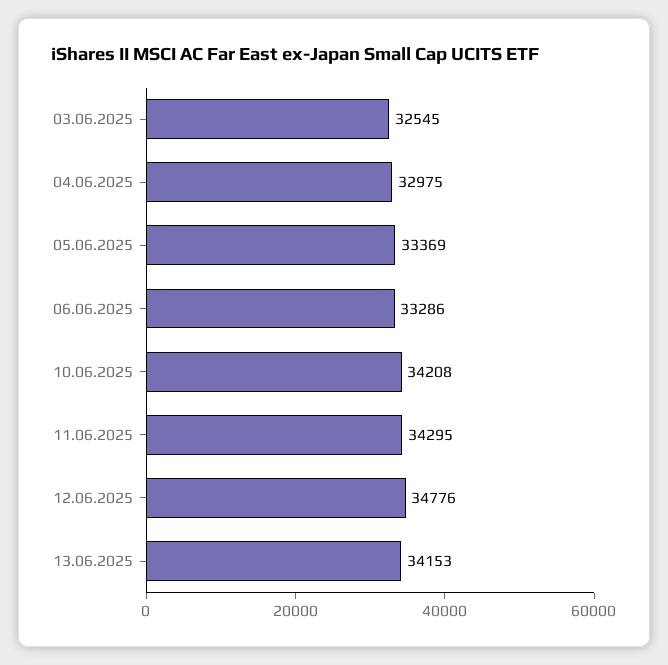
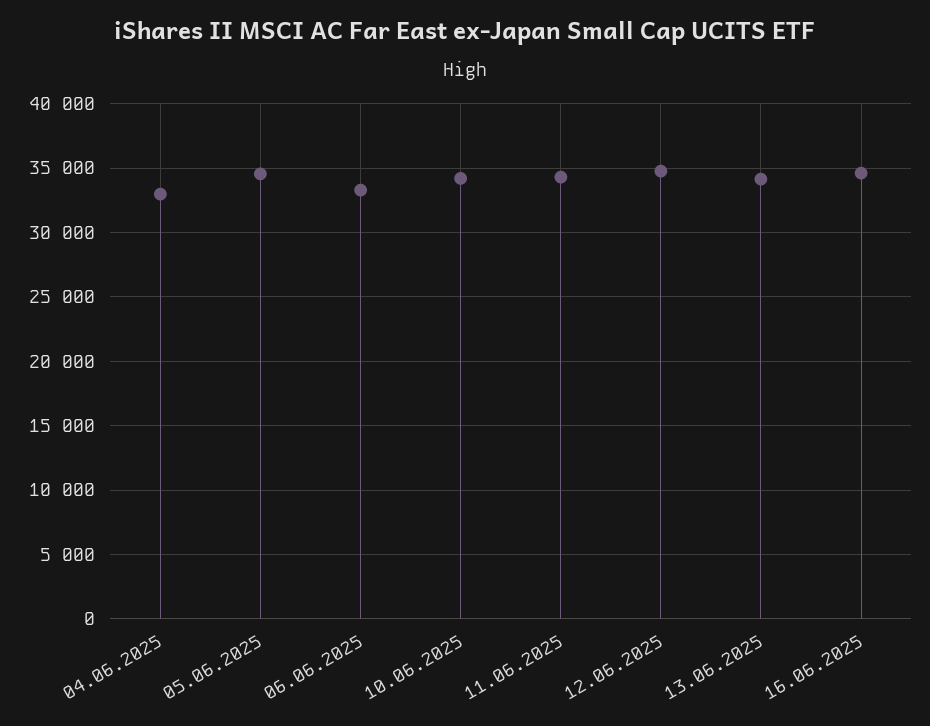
03.06.2025: 32545 -> none
05.06.2025: 33369 -> 34500
16.06.2025: none -> 34500

